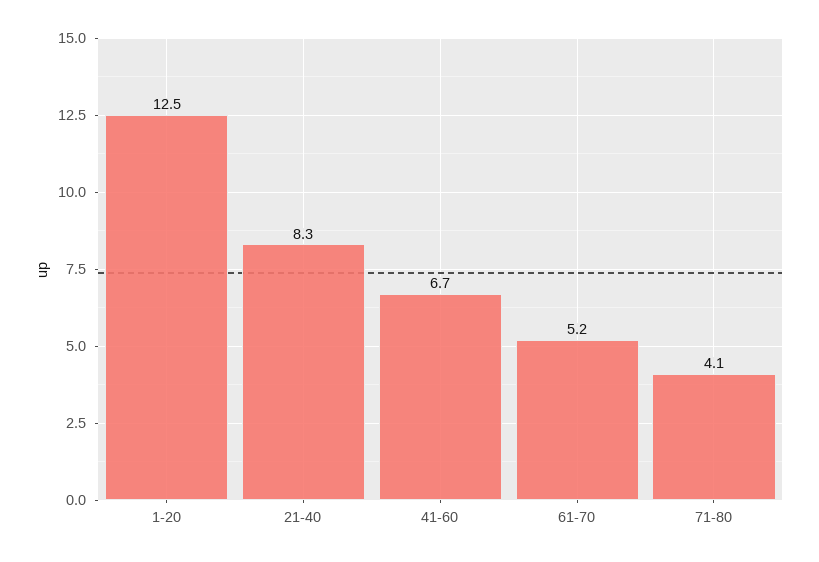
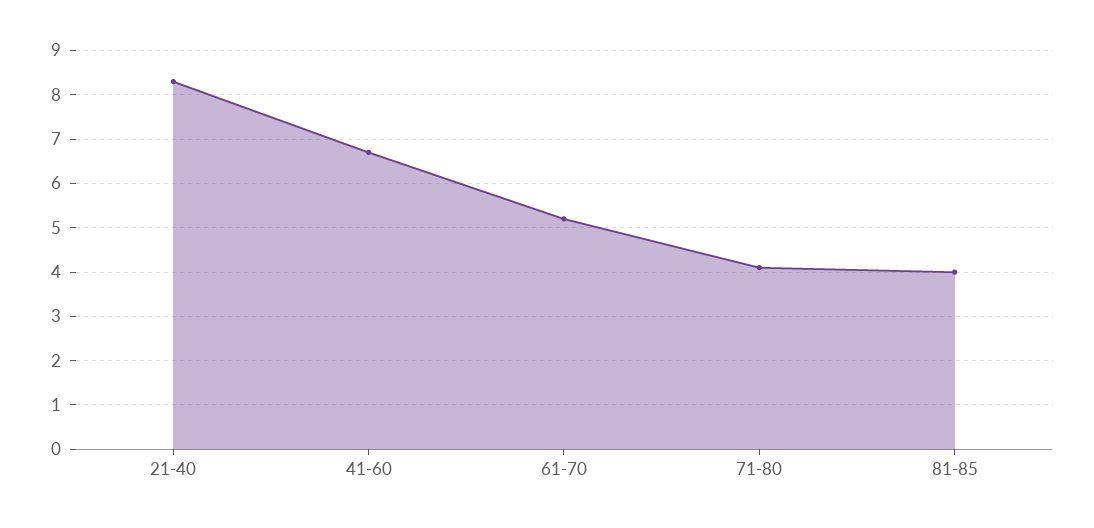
1-20: 12.5 -> none
81-85: none -> 4

